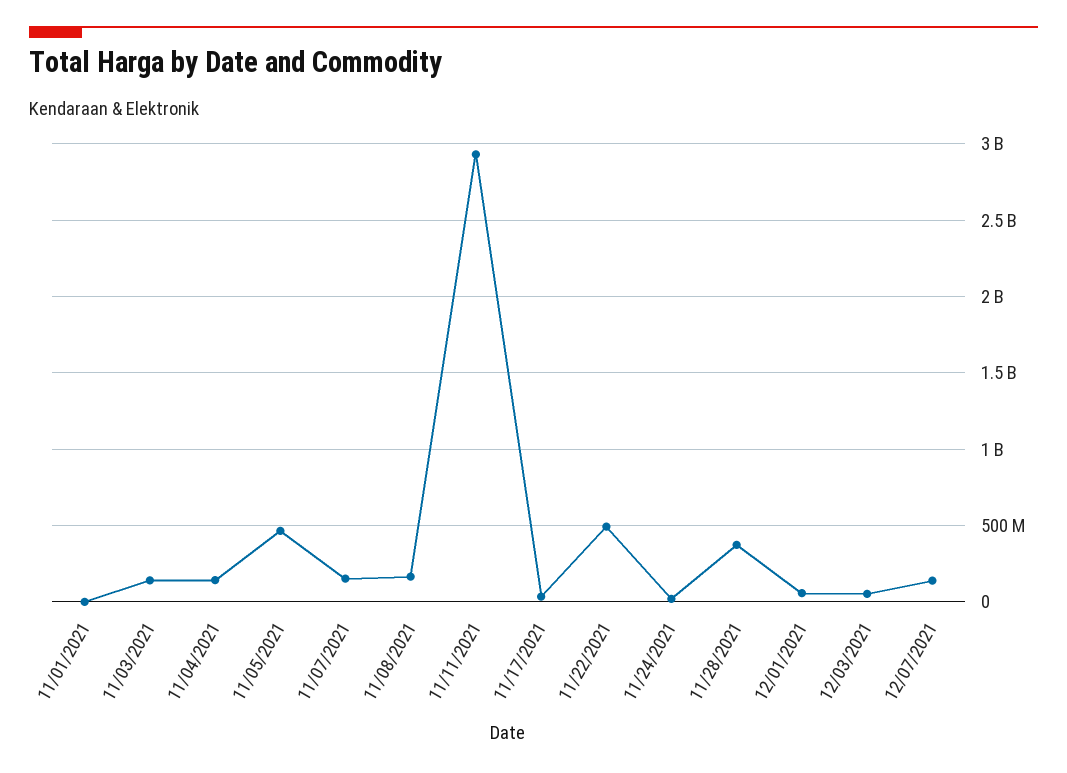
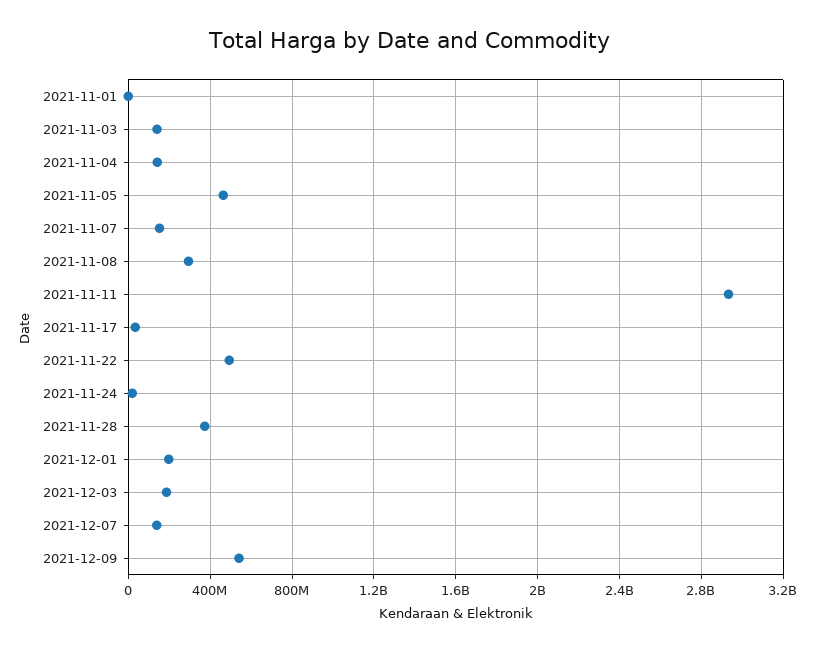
11/08/2021: 150000000 -> 300000000
12/01/2021: 50000000 -> 200000000
12/03/2021: 50000000 -> 200000000
2021-12-09: none -> 550000000

